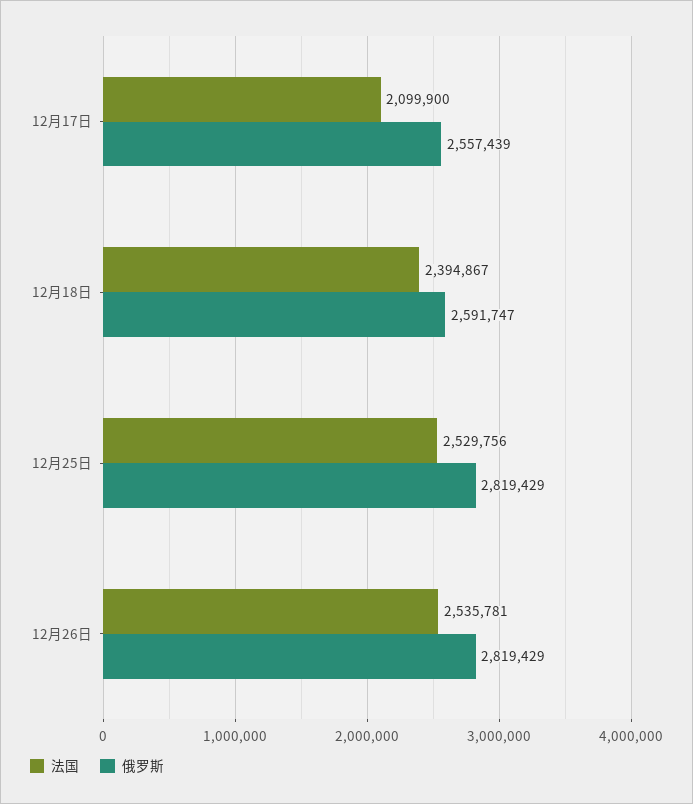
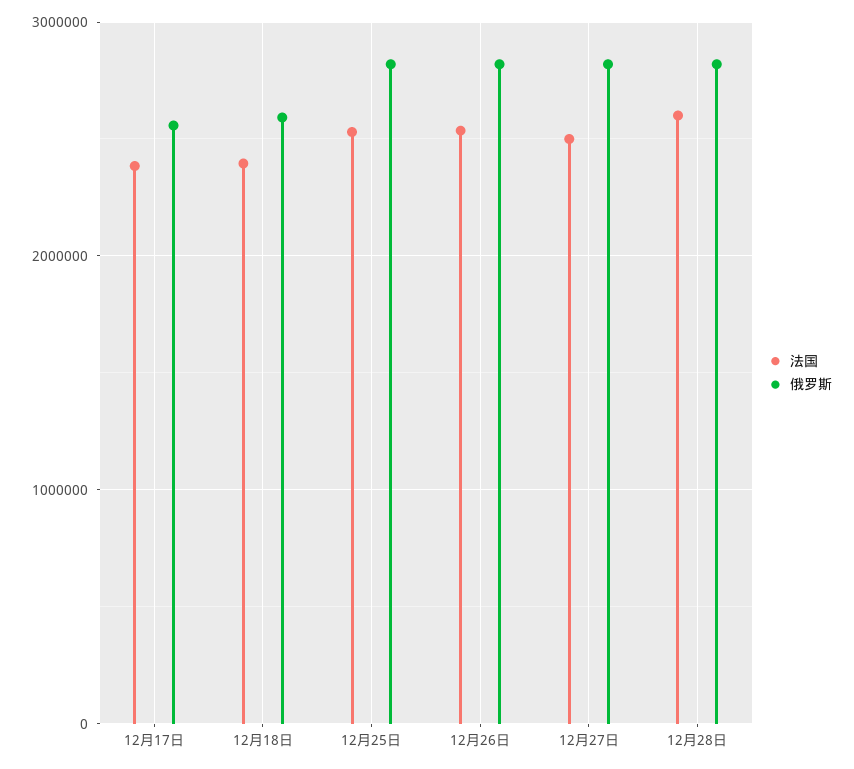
法国, 12月17日: 2099900 -> 2400000
法国, 12月27日: none -> 2500000
俄罗斯, 12月27日: none -> 2800000
法国, 12月28日: none -> 2600000
俄罗斯, 12月28日: none -> 2800000

